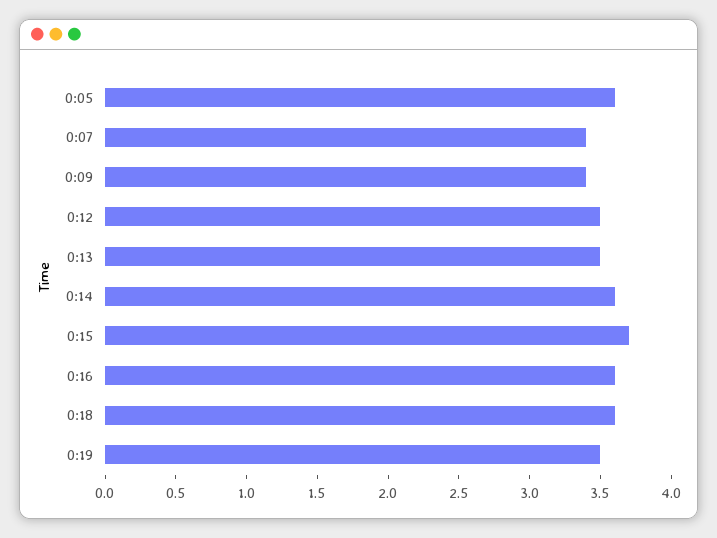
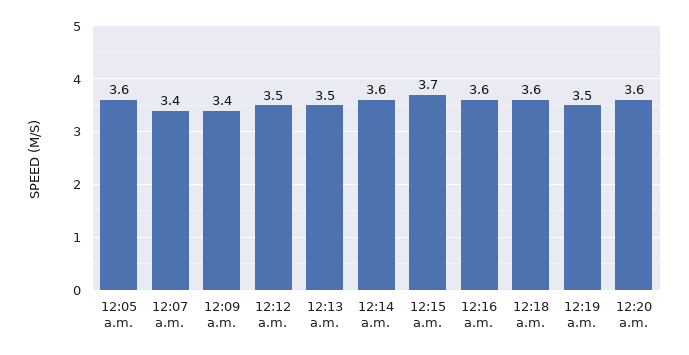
12:20 a.m.: none -> 3.6

